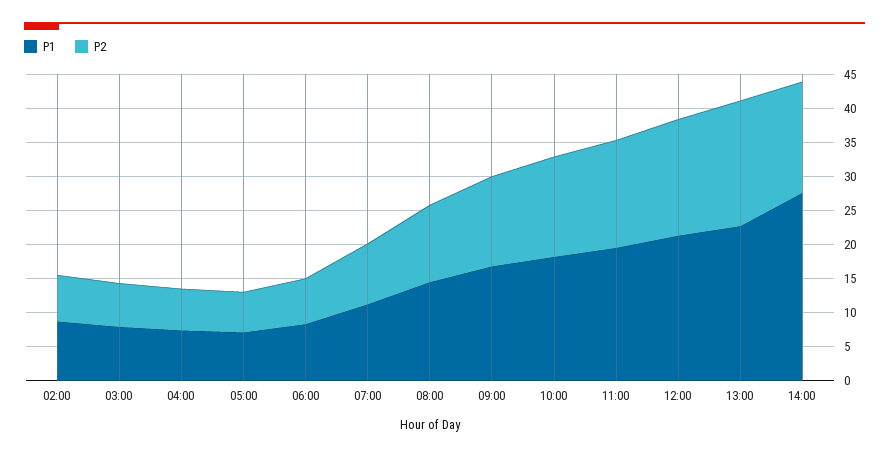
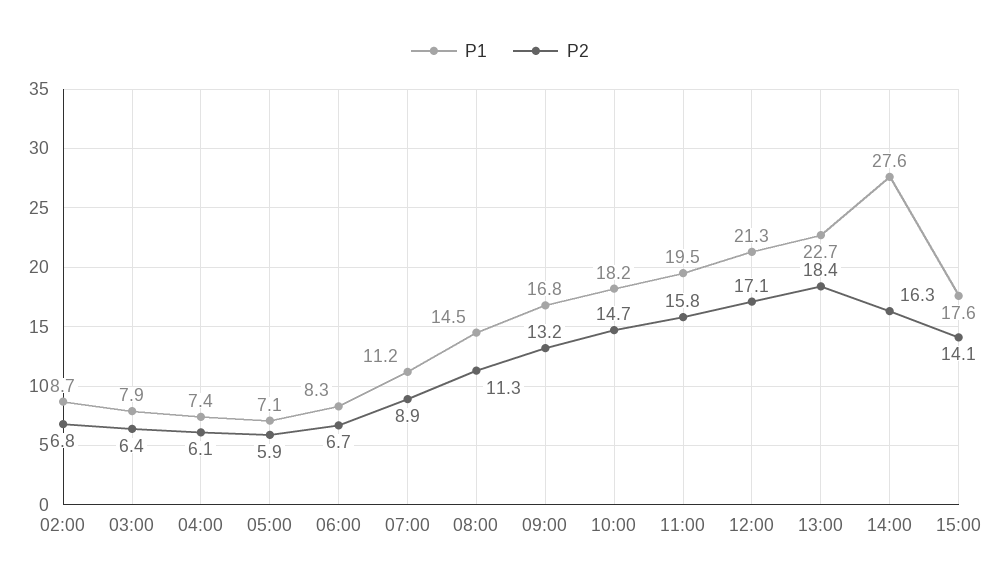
P1, 15:00: none -> 17.6
P2, 15:00: none -> 14.1

